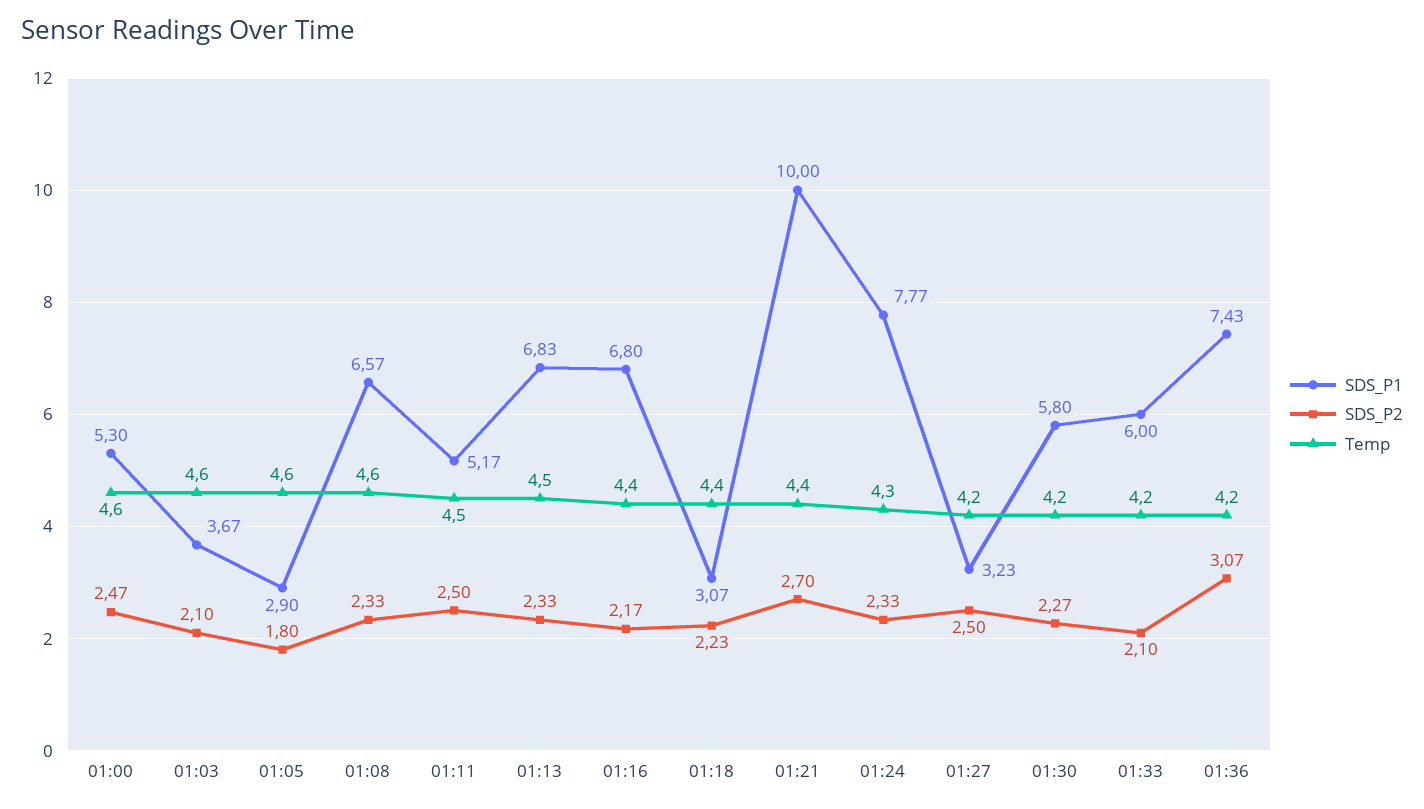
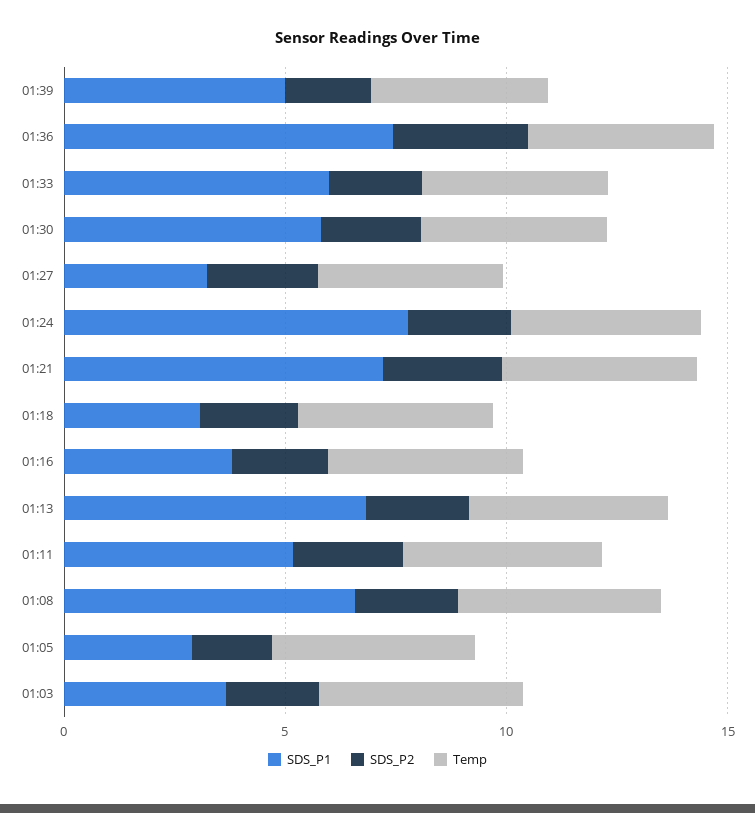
SDS_P1, 01:00: 5.3 -> none
SDS_P2, 01:00: 2.47 -> none
Temp, 01:00: 4.6 -> none
SDS_P1, 01:16: 6.8 -> 4
SDS_P1, 01:21: 10 -> 7
SDS_P1, 01:39: none -> 5
SDS_P2, 01:39: none -> 2
Temp, 01:39: none -> 4

